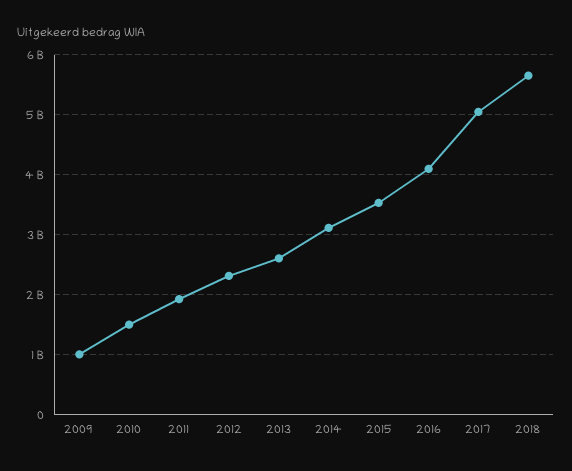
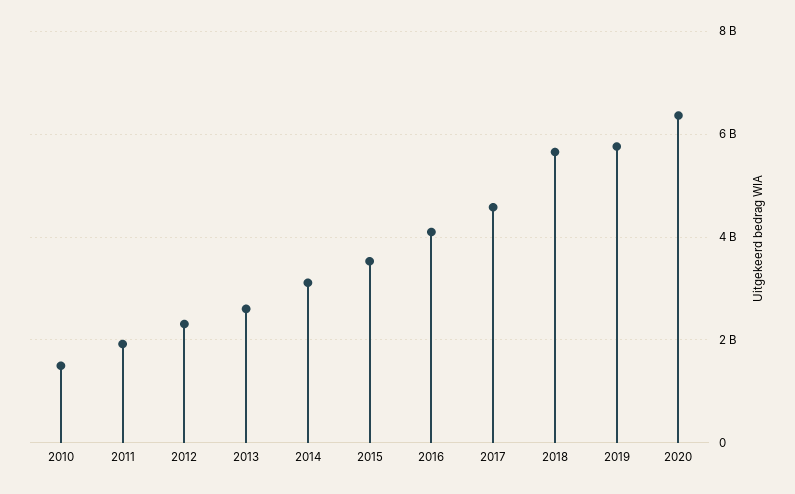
2009: 1000000000 -> none
2017: 5000000000 -> 4600000000
2019: none -> 5800000000
2020: none -> 6400000000

